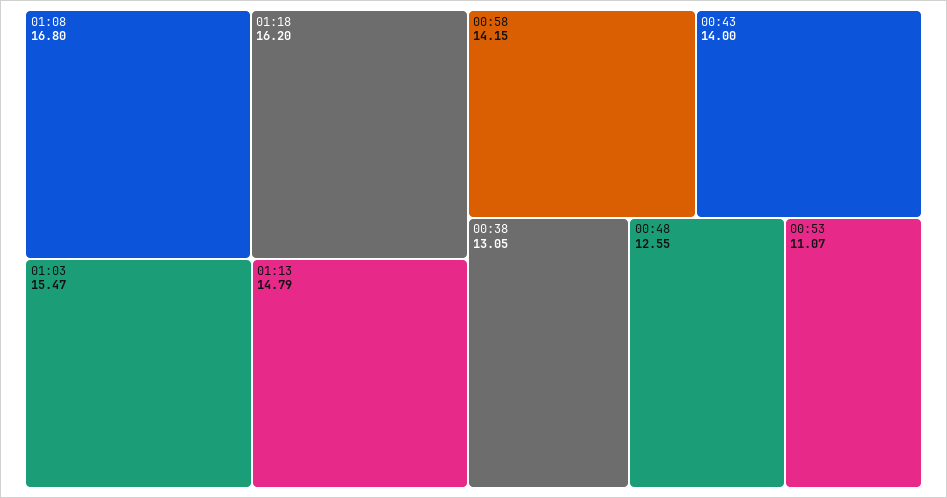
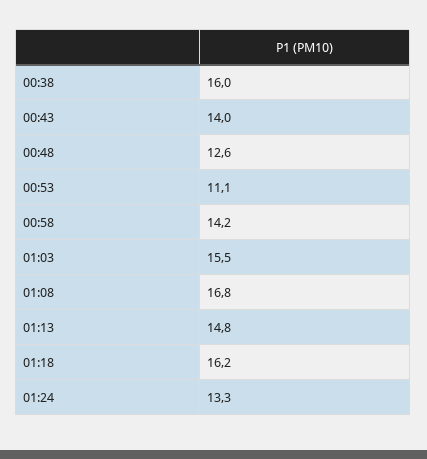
00:38: 13.05 -> 16
01:24: none -> 13.3

